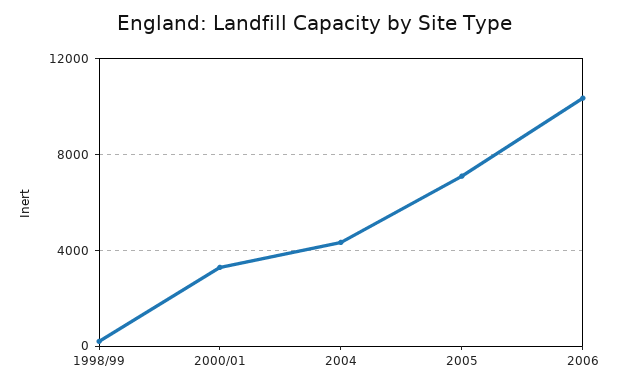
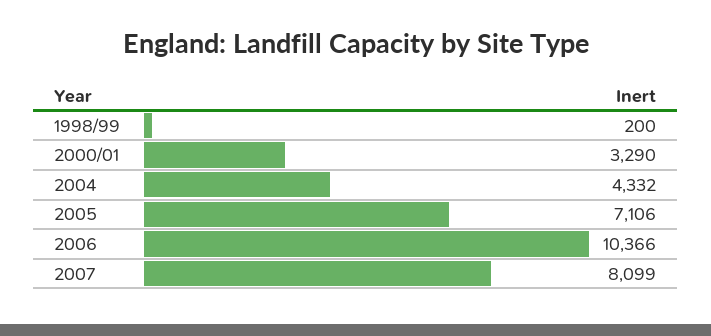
2007: none -> 8099

